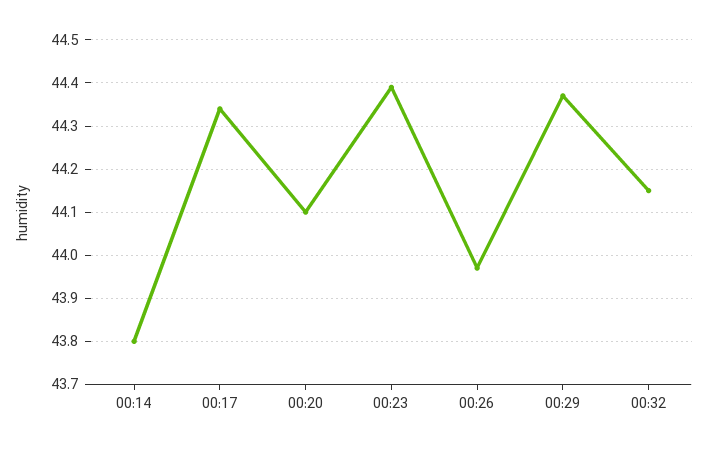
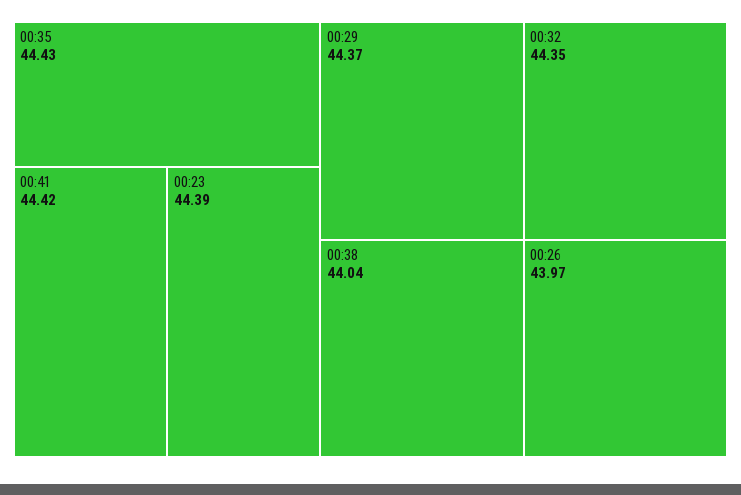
00:14: 43.8 -> none
00:17: 44.35 -> none
00:20: 44.1 -> none
00:32: 44.15 -> 44.35
00:35: none -> 44.43
00:41: none -> 44.42
00:38: none -> 44.04

